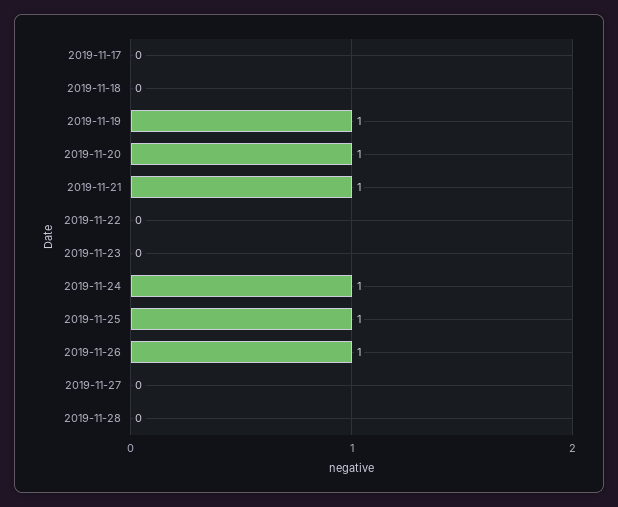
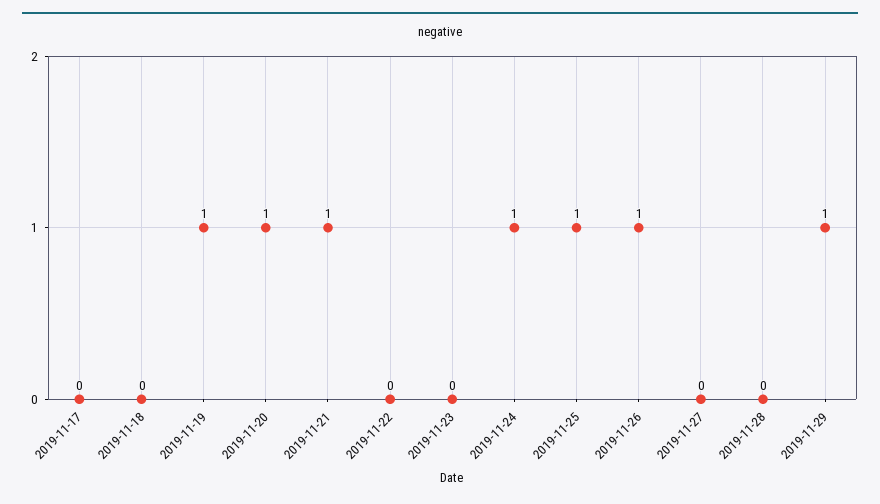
2019-11-29: none -> 1

